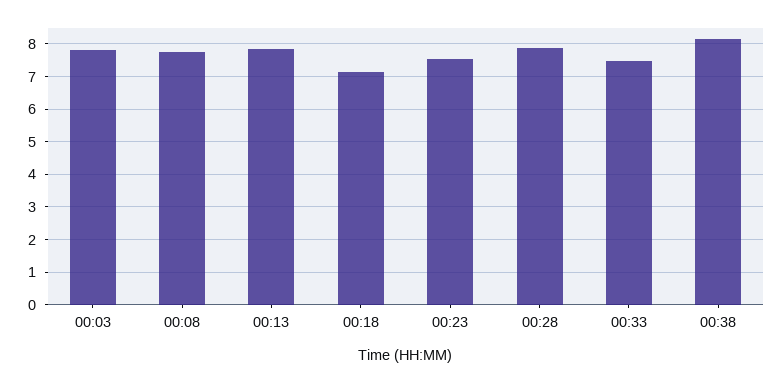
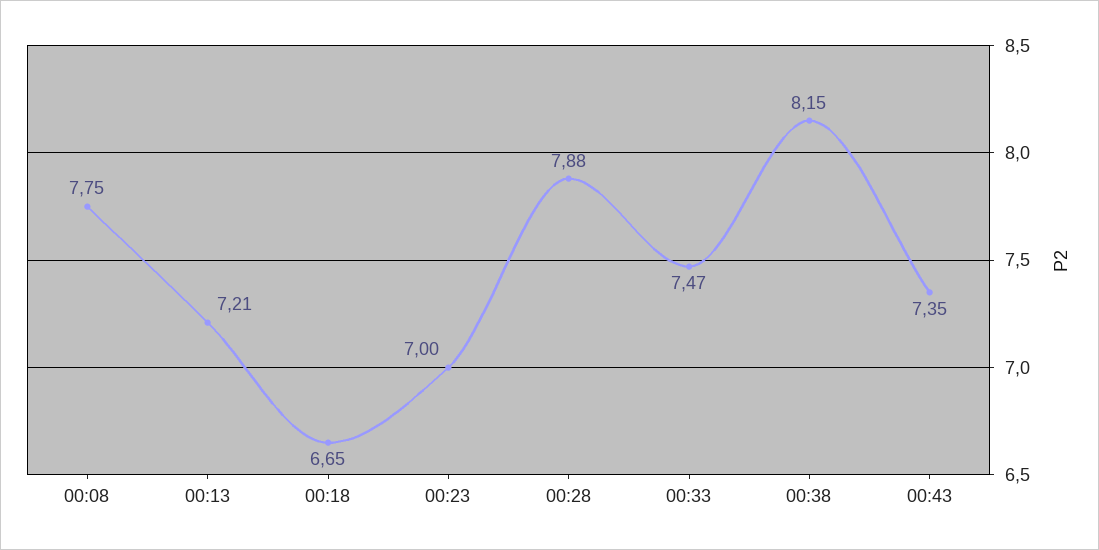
00:03: 7.8 -> none
00:13: 7.8 -> 7.21
00:18: 7.2 -> 6.65
00:23: 7.6 -> 7
00:43: none -> 7.35

